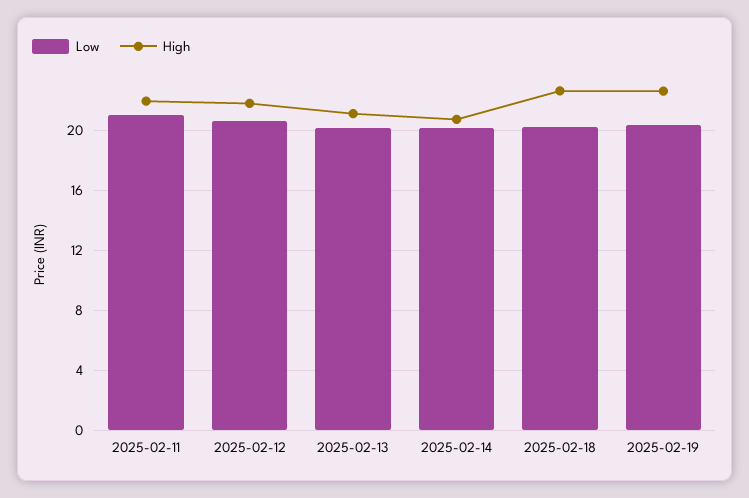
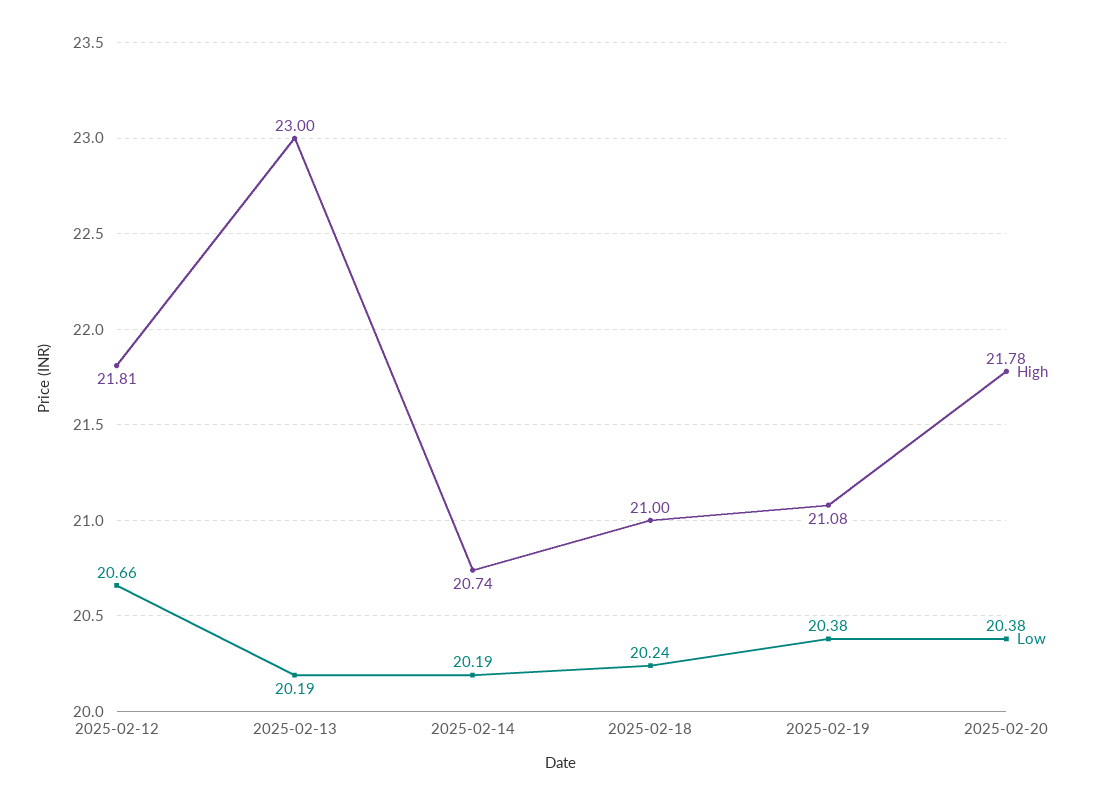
Low, 2025-02-11: 21 -> none
High, 2025-02-11: 22 -> none
High, 2025-02-13: 21 -> 23
High, 2025-02-18: 22.5 -> 21
High, 2025-02-19: 22.5 -> 21.08
High, 2025-02-20: none -> 21.78
Low, 2025-02-20: none -> 20.38

